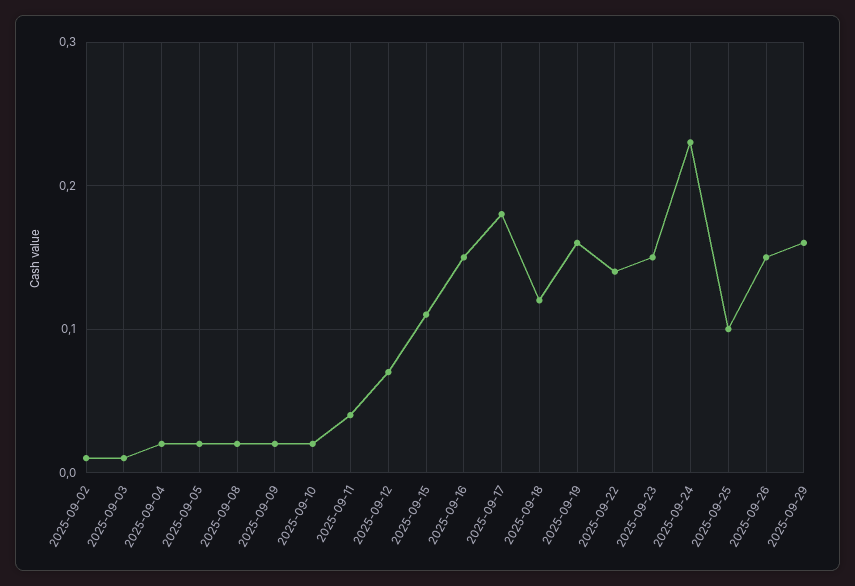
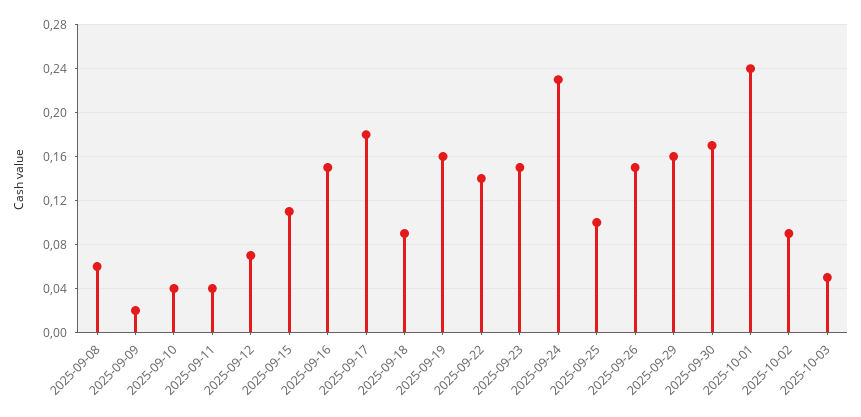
2025-09-02: 0.01 -> none
2025-09-03: 0.01 -> none
2025-09-04: 0.02 -> none
2025-09-05: 0.02 -> none
2025-09-08: 0.02 -> 0.06
2025-09-10: 0.02 -> 0.04
2025-09-18: 0.12 -> 0.09
2025-09-30: none -> 0.17
2025-10-01: none -> 0.24
2025-10-02: none -> 0.09
2025-10-03: none -> 0.05

